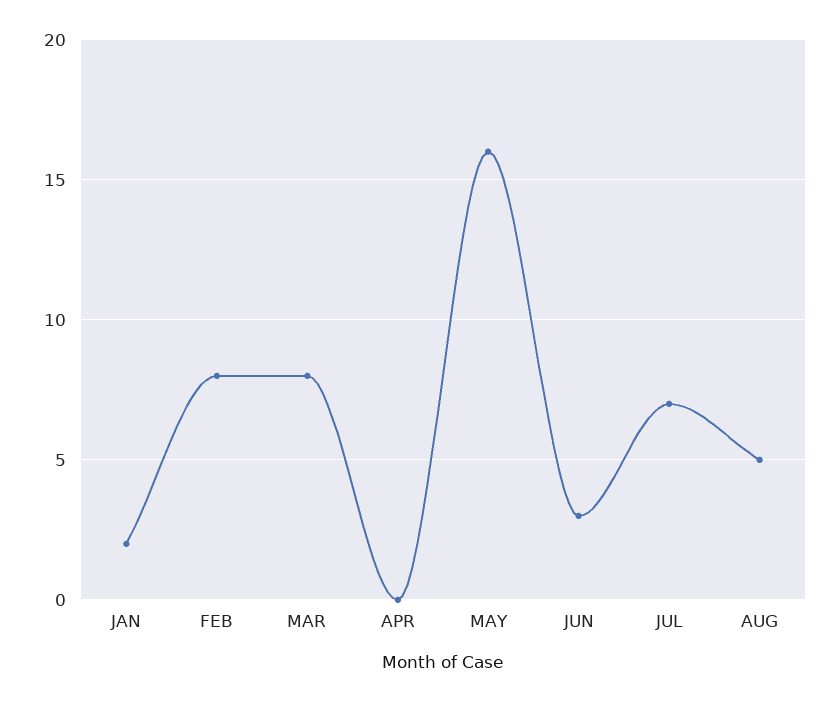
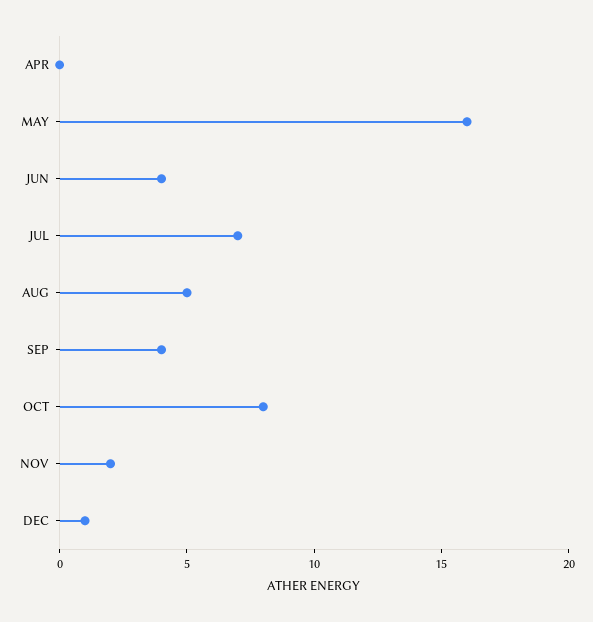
JAN: 2 -> none
FEB: 8 -> none
MAR: 8 -> none
JUN: 3 -> 4
SEP: none -> 4
OCT: none -> 8
NOV: none -> 2
DEC: none -> 1

